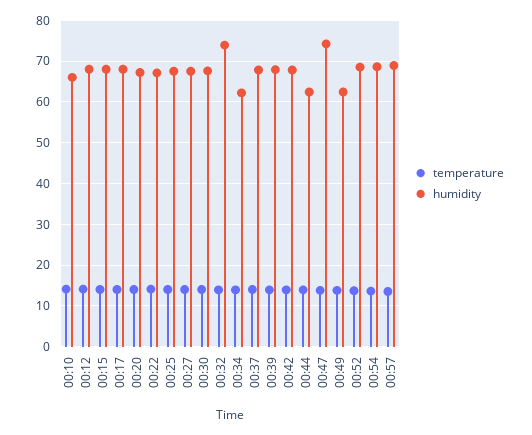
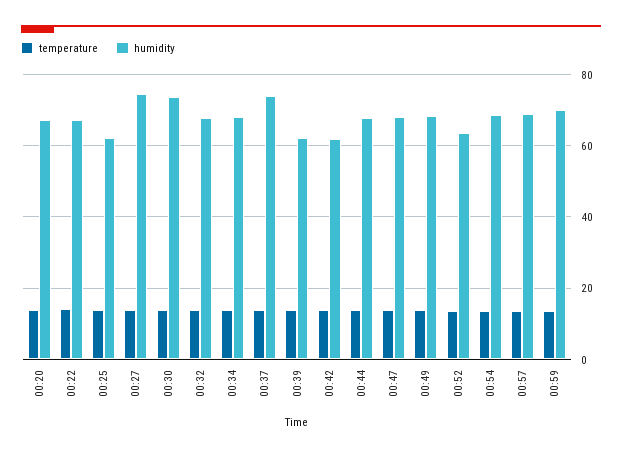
temperature, 00:10: 14 -> none
humidity, 00:10: 66 -> none
temperature, 00:12: 14 -> none
humidity, 00:12: 68 -> none
temperature, 00:15: 14 -> none
humidity, 00:15: 68 -> none
temperature, 00:17: 14 -> none
humidity, 00:17: 68 -> none
humidity, 00:25: 68 -> 62
humidity, 00:27: 68 -> 74
humidity, 00:30: 68 -> 74
humidity, 00:32: 74 -> 68
humidity, 00:34: 62 -> 68
humidity, 00:37: 68 -> 74
humidity, 00:39: 68 -> 62
humidity, 00:42: 68 -> 62
humidity, 00:44: 62 -> 68
humidity, 00:47: 74 -> 68
humidity, 00:49: 62 -> 68
humidity, 00:52: 68 -> 64
temperature, 00:59: none -> 14
humidity, 00:59: none -> 70

